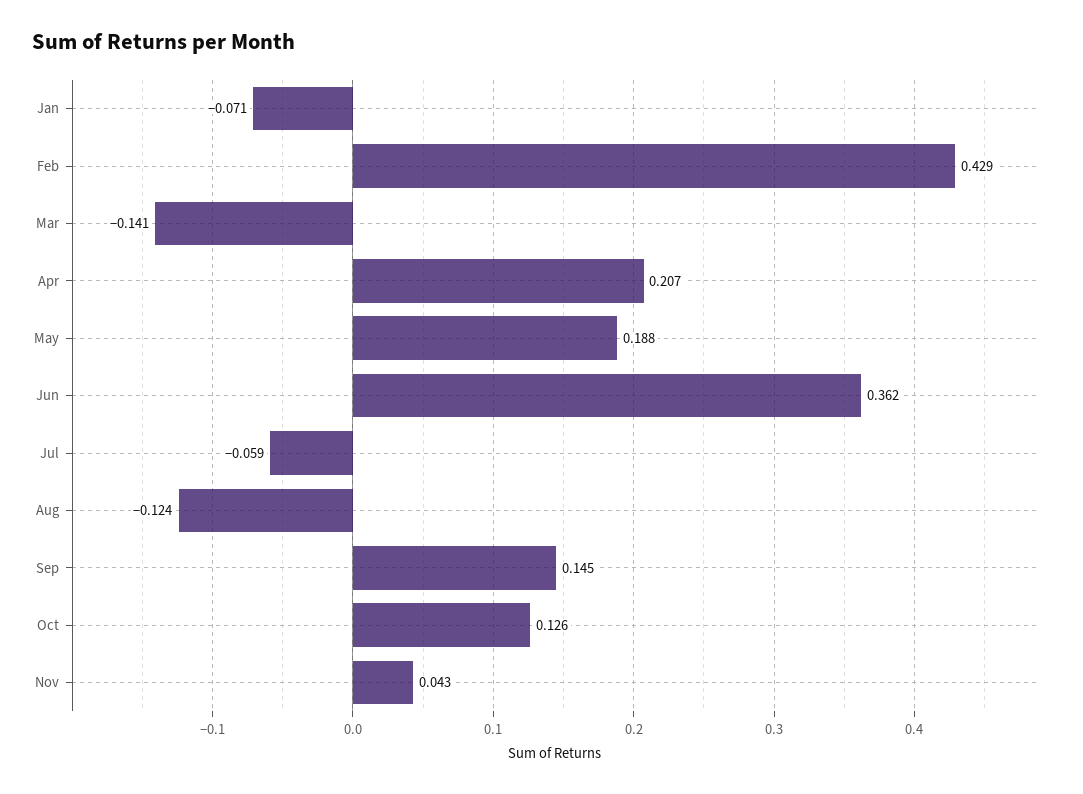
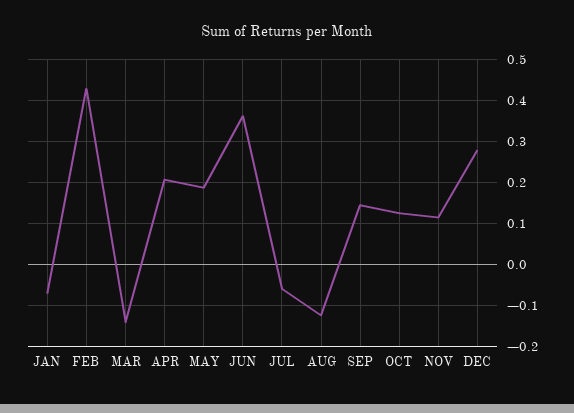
Nov: 0.043 -> 0.12
DEC: none -> 0.28

